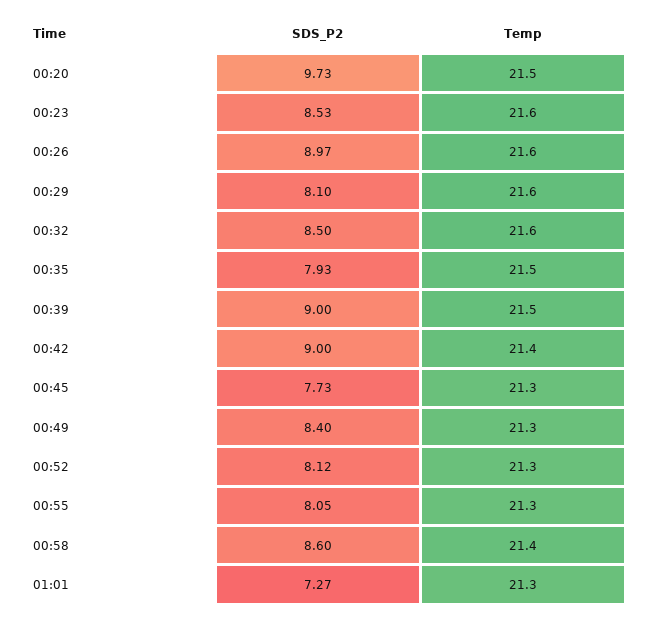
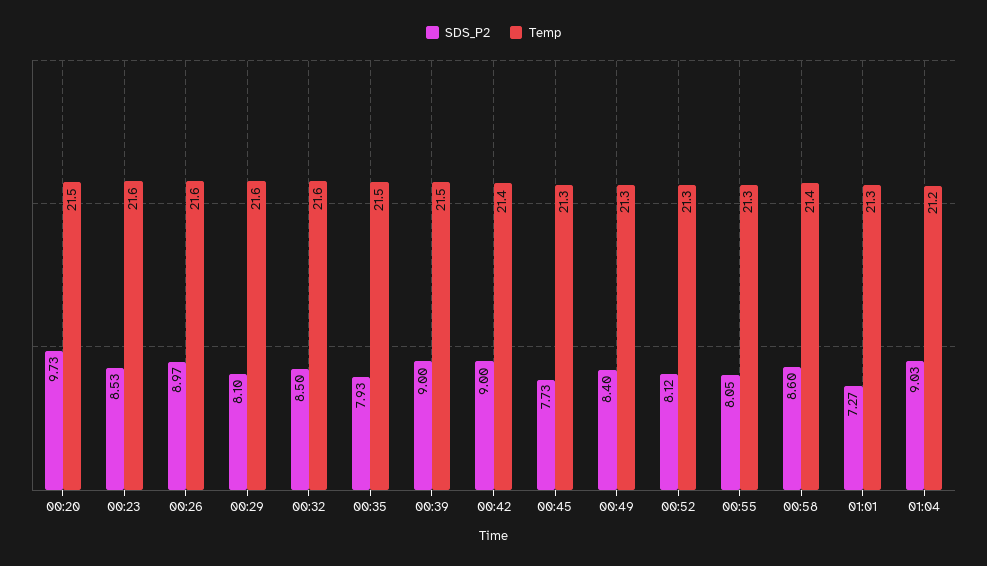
SDS_P2, 01:04: none -> 9.03
Temp, 01:04: none -> 21.2

